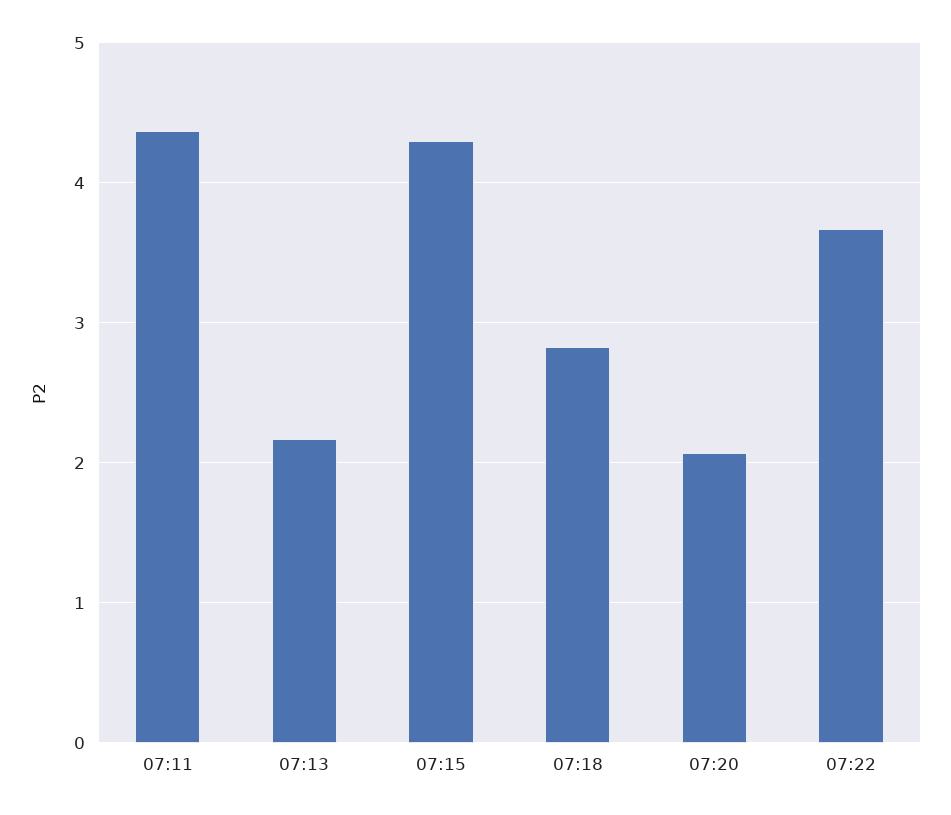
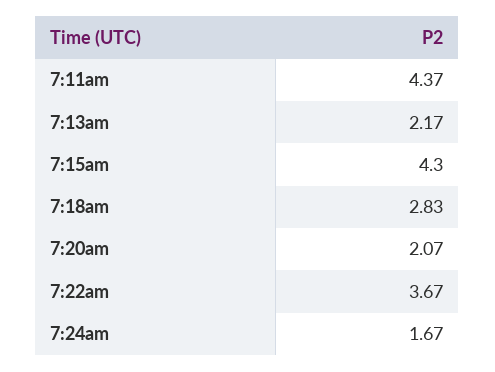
7:24am: none -> 1.67

